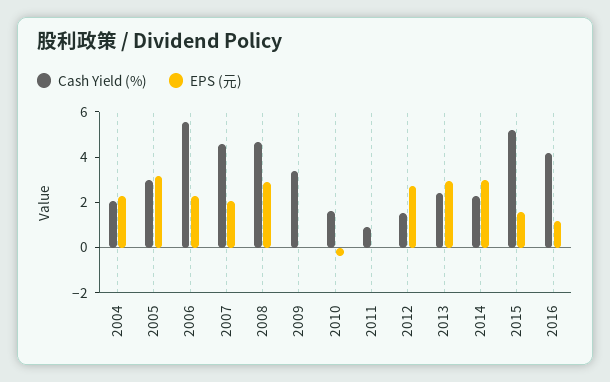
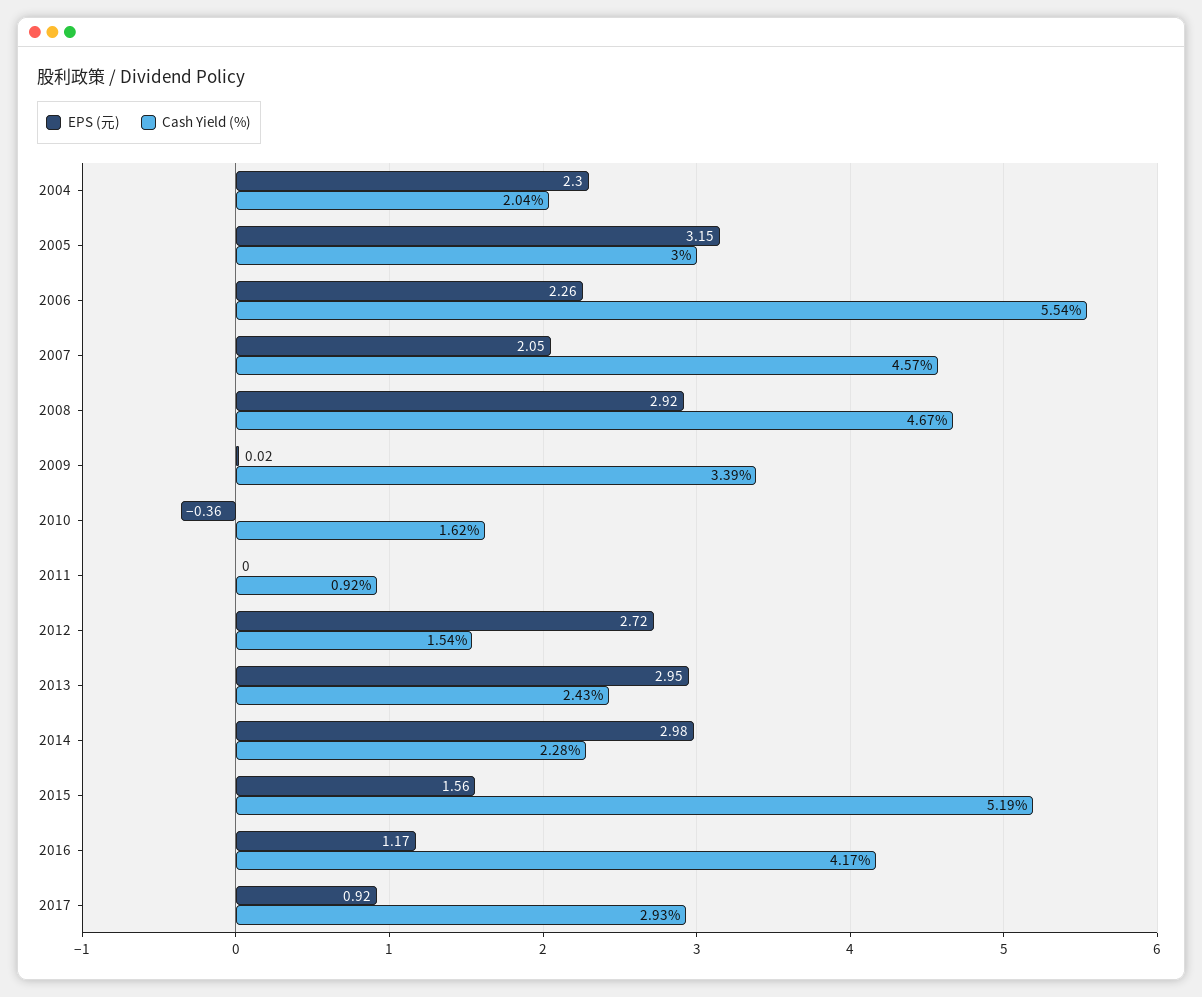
EPS (元), 2017: none -> 0.92
Cash Yield (%), 2017: none -> 2.93

